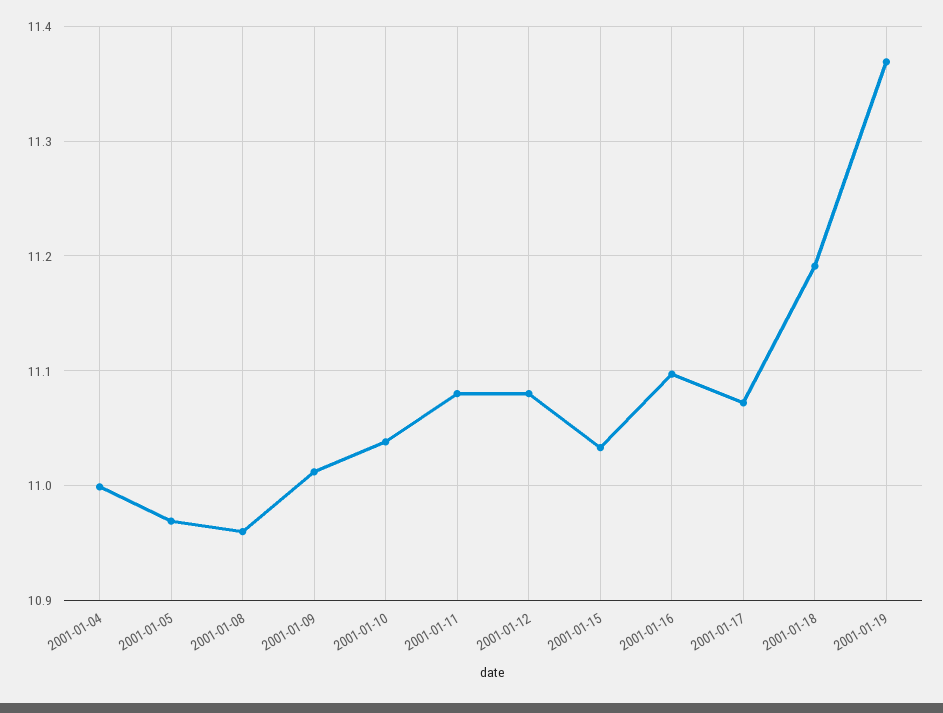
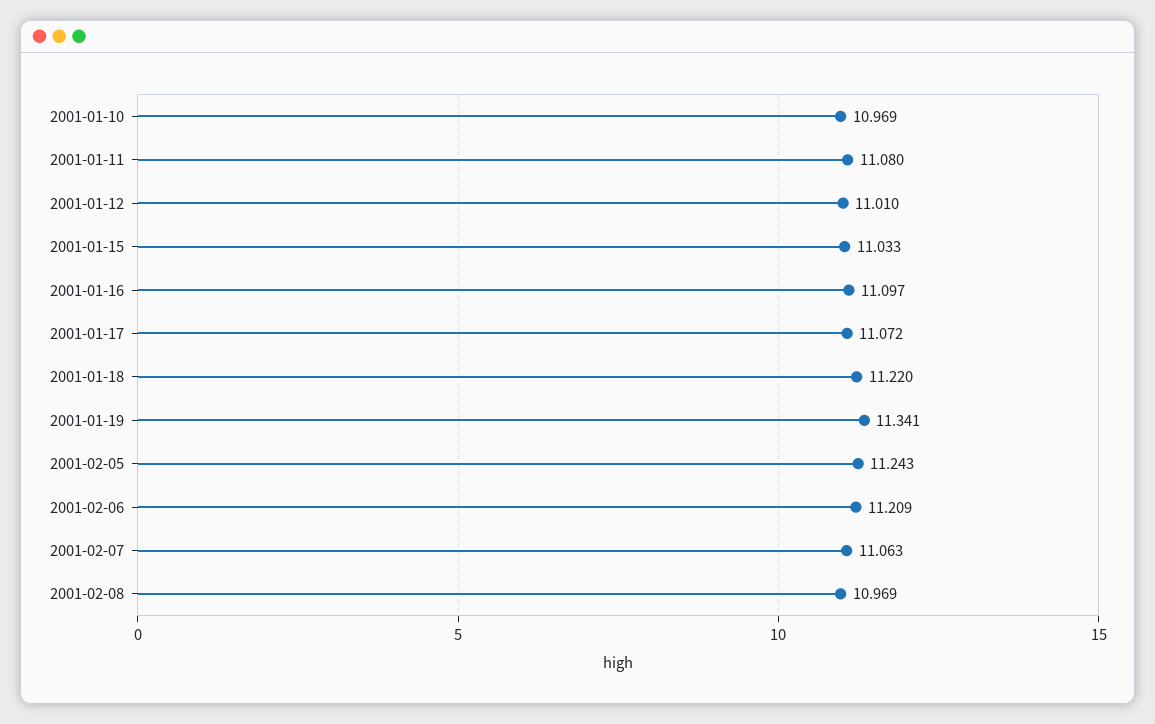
2001-01-04: 11 -> none
2001-01-05: 10.97 -> none
2001-01-08: 10.96 -> none
2001-01-09: 11.01 -> none
2001-01-10: 11.04 -> 10.969
2001-01-12: 11.08 -> 11.01
2001-01-18: 11.19 -> 11.22
2001-01-19: 11.37 -> 11.341
2001-02-05: none -> 11.243
2001-02-06: none -> 11.209
2001-02-07: none -> 11.063
2001-02-08: none -> 10.969

